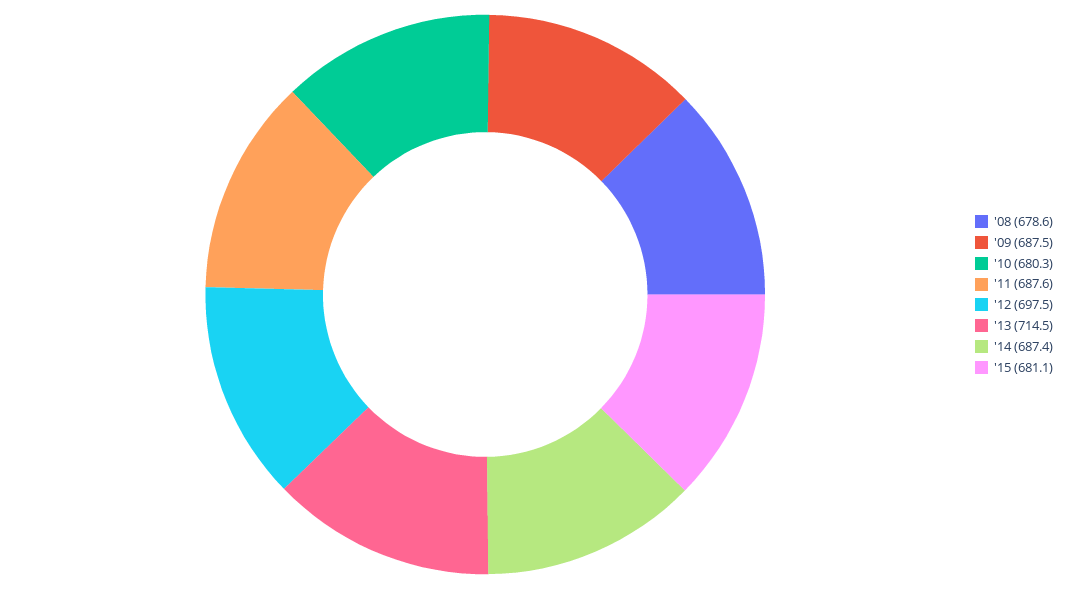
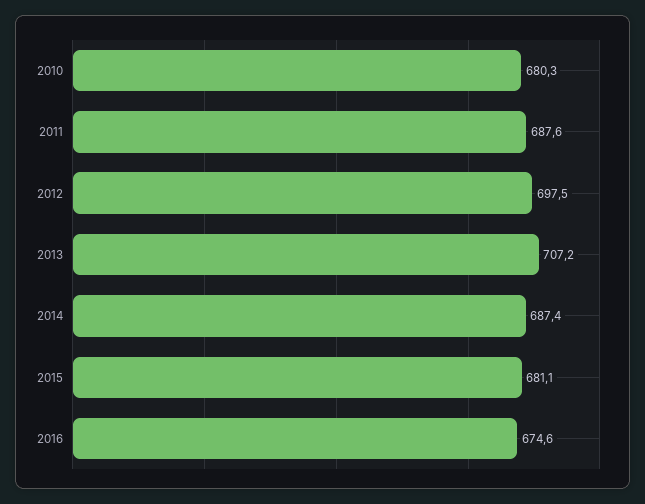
'08: 678.6 -> none
'09: 687.5 -> none
'13: 714.5 -> 707.2
2016: none -> 674.6

